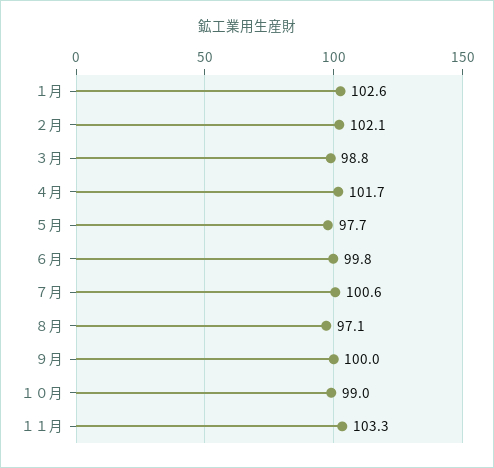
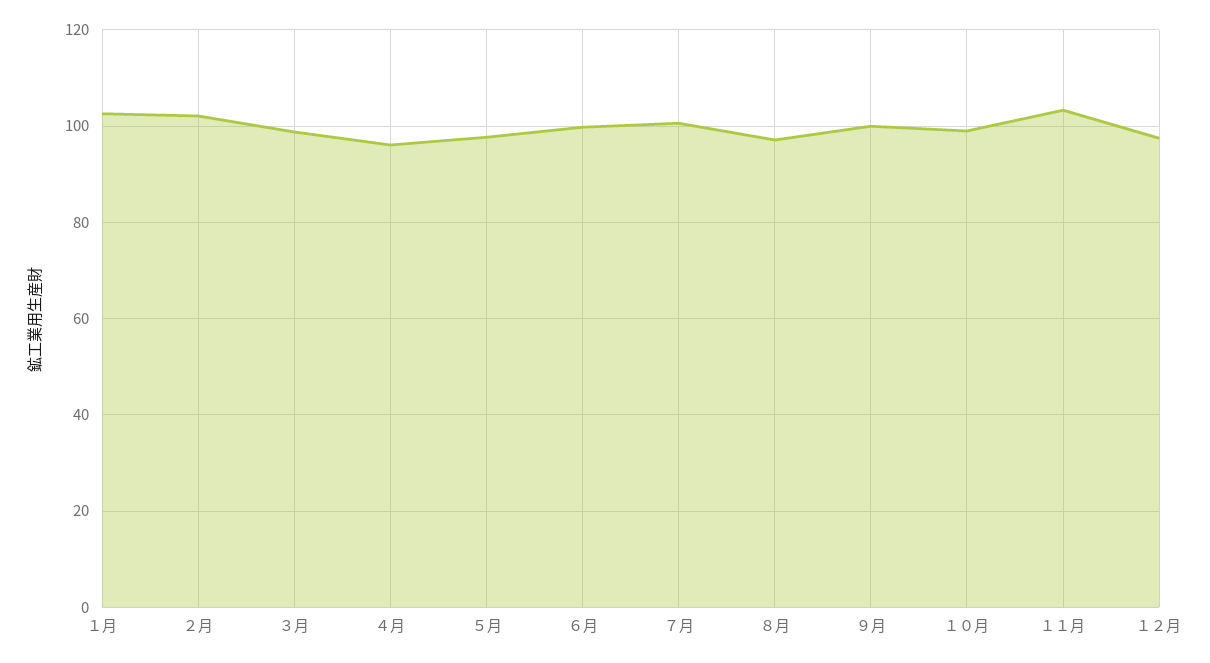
４月: 101.7 -> 96
１２月: none -> 98

